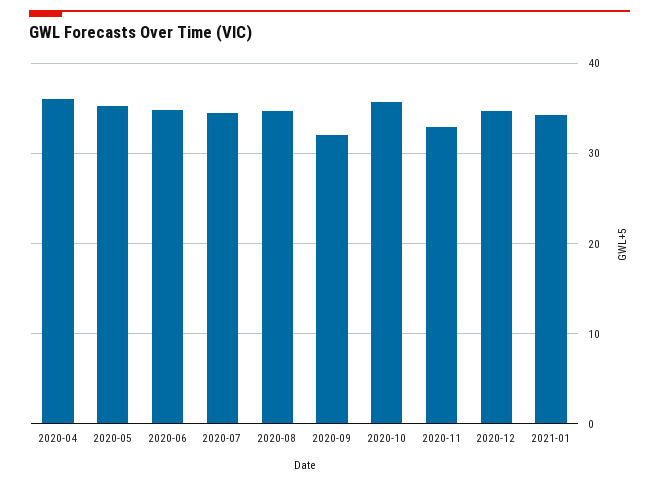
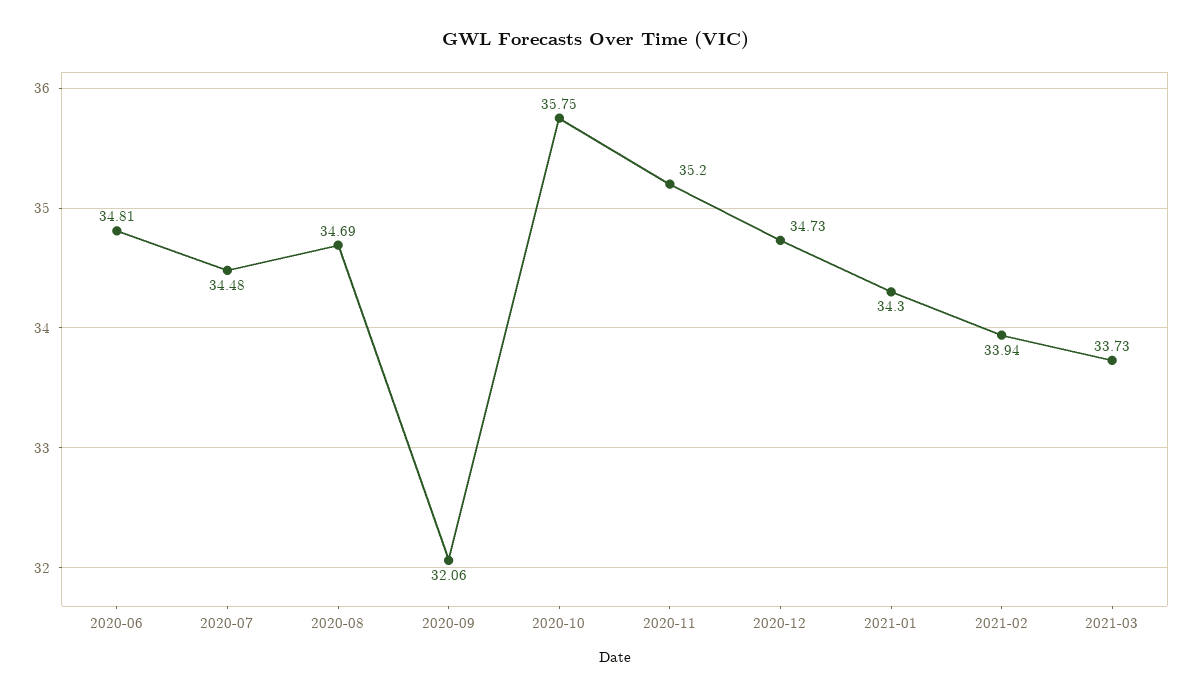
2020-04: 36 -> none
2020-05: 35 -> none
2020-11: 33 -> 35.2
2021-02: none -> 33.94
2021-03: none -> 33.73

